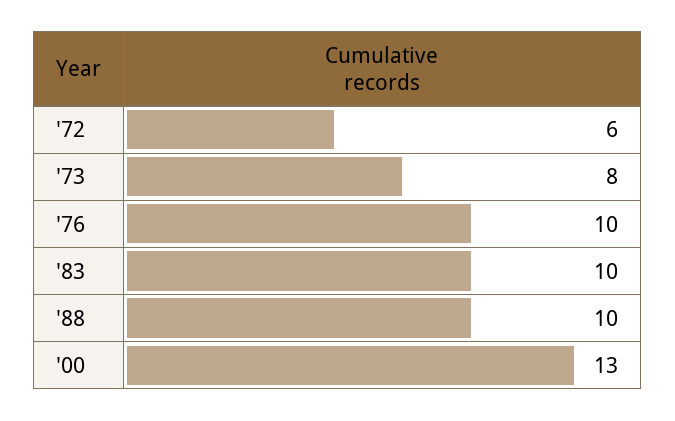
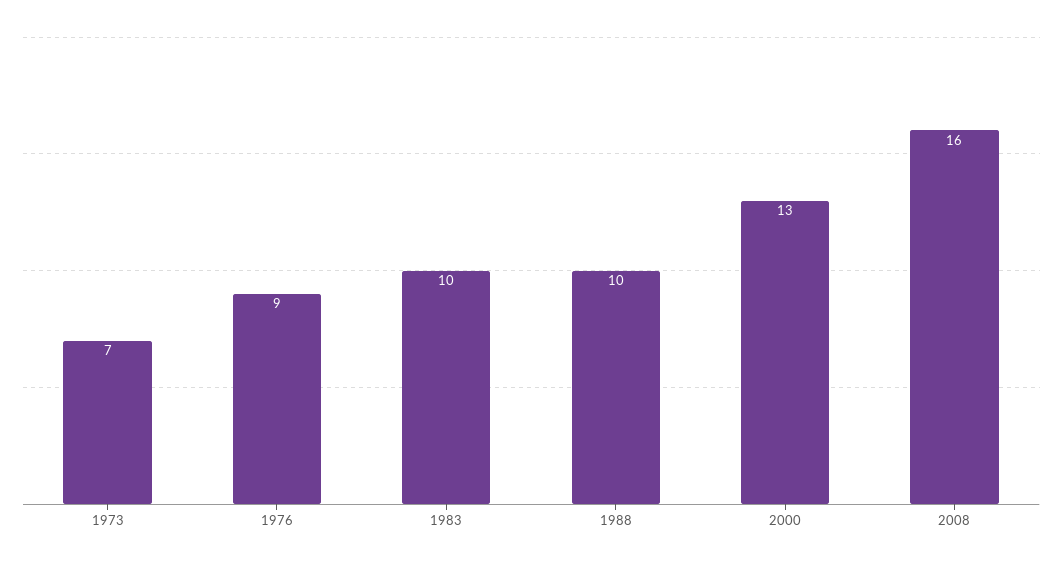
'72: 6 -> none
'73: 8 -> 7
'76: 10 -> 9
2008: none -> 16

